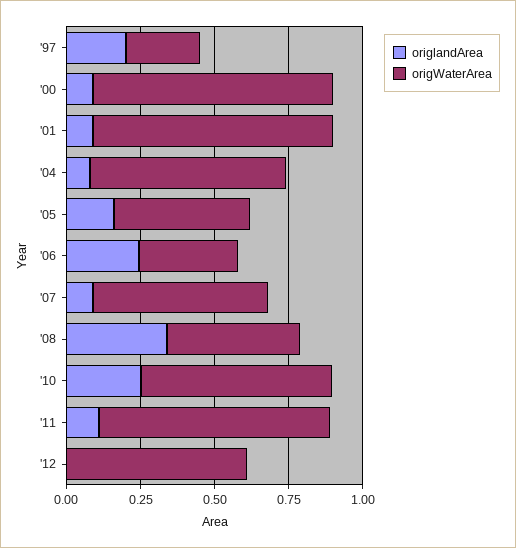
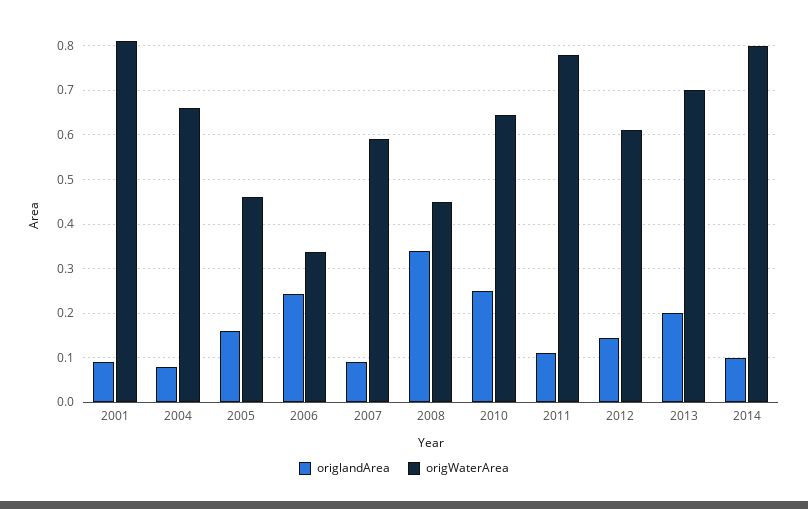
origlandArea, '97: 0.2 -> none
origWaterArea, '97: 0.25 -> none
origlandArea, '00: 0.1 -> none
origWaterArea, '00: 0.8 -> none
origlandArea, '12: 0 -> 0.14
origlandArea, 2013: none -> 0.2
origWaterArea, 2013: none -> 0.7
origlandArea, 2014: none -> 0.1
origWaterArea, 2014: none -> 0.8

